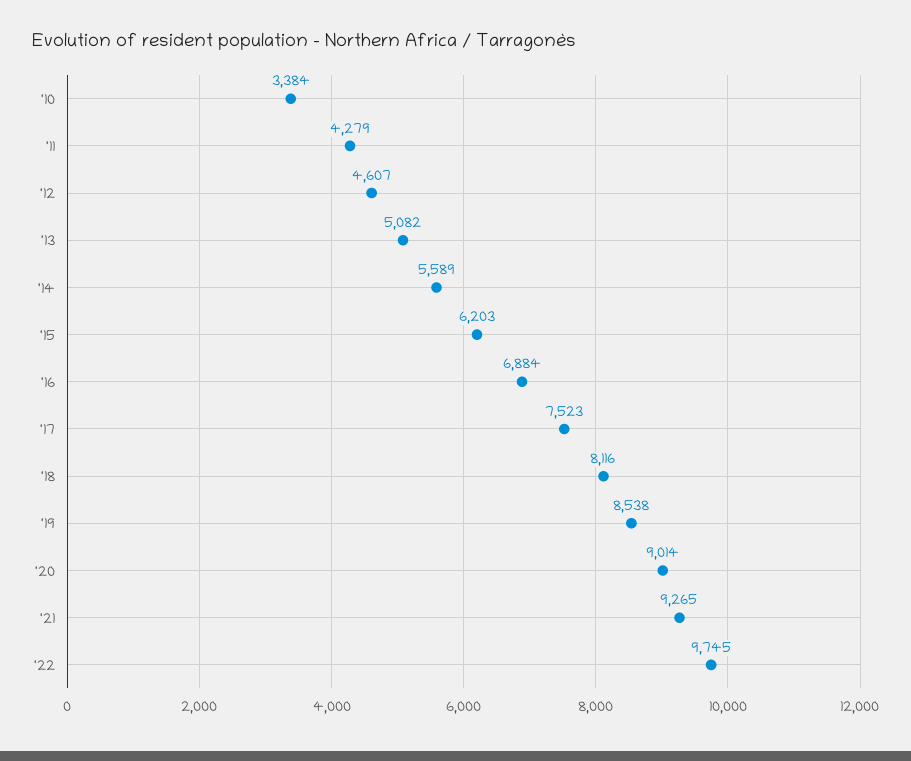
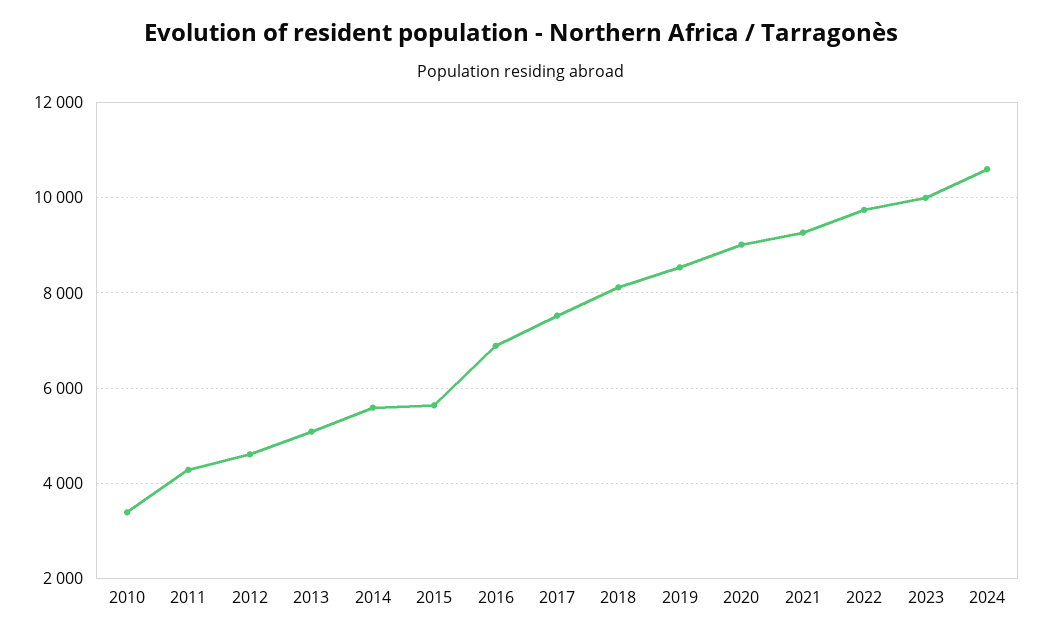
'15: 6203 -> 5600
2023: none -> 10000
2024: none -> 10600

